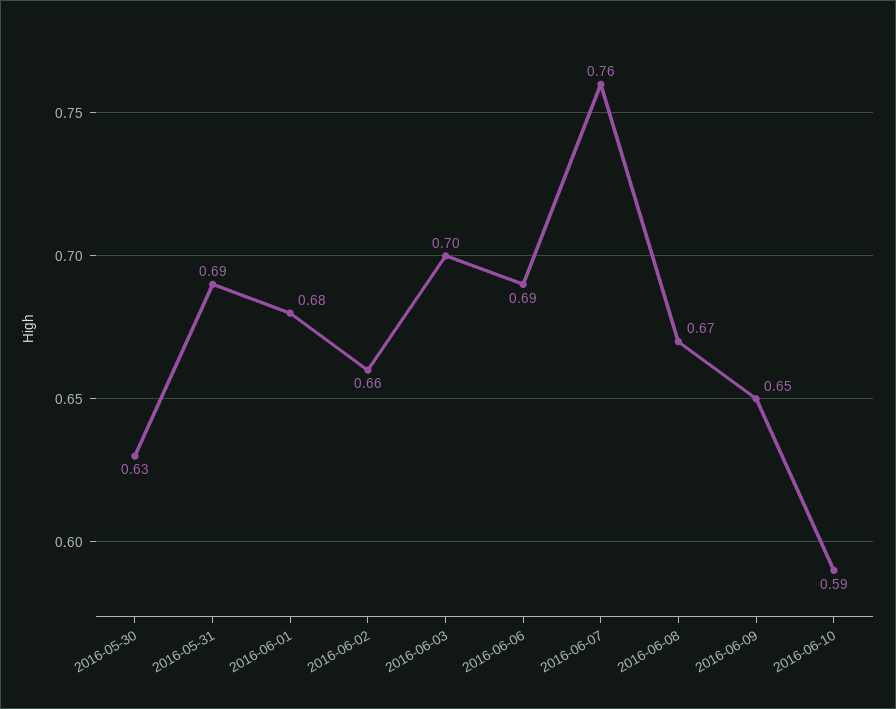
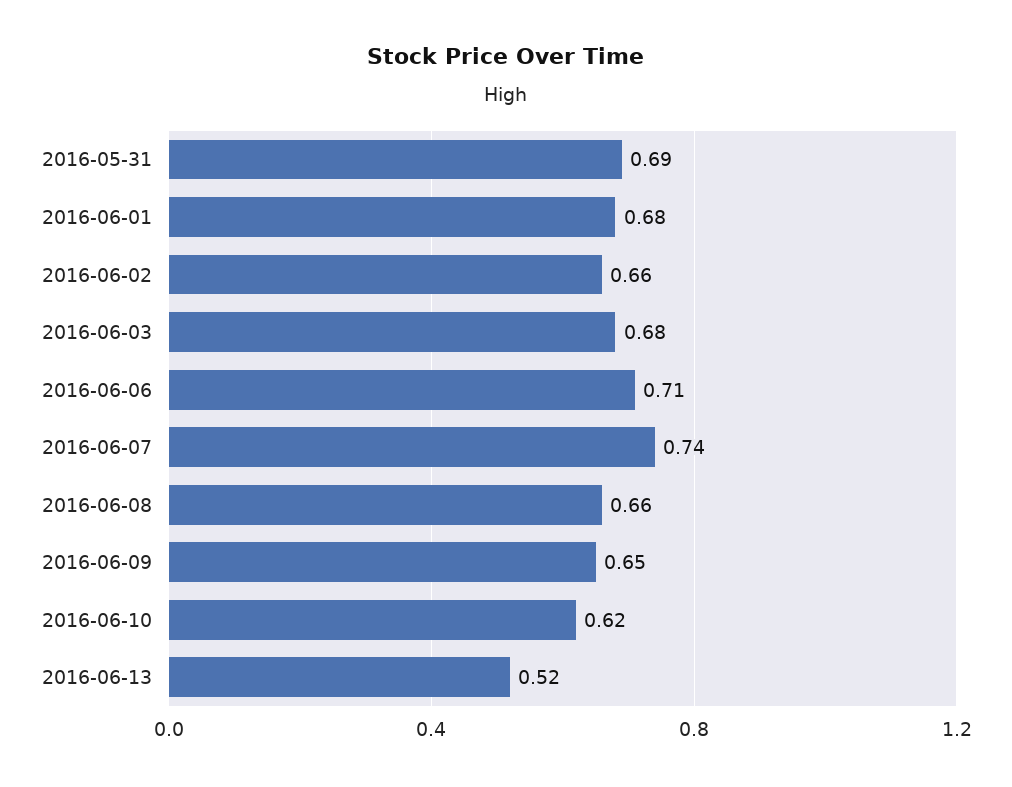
2016-05-30: 0.63 -> none
2016-06-03: 0.7 -> 0.68
2016-06-06: 0.69 -> 0.71
2016-06-07: 0.76 -> 0.74
2016-06-08: 0.67 -> 0.66
2016-06-10: 0.59 -> 0.62
2016-06-13: none -> 0.52

